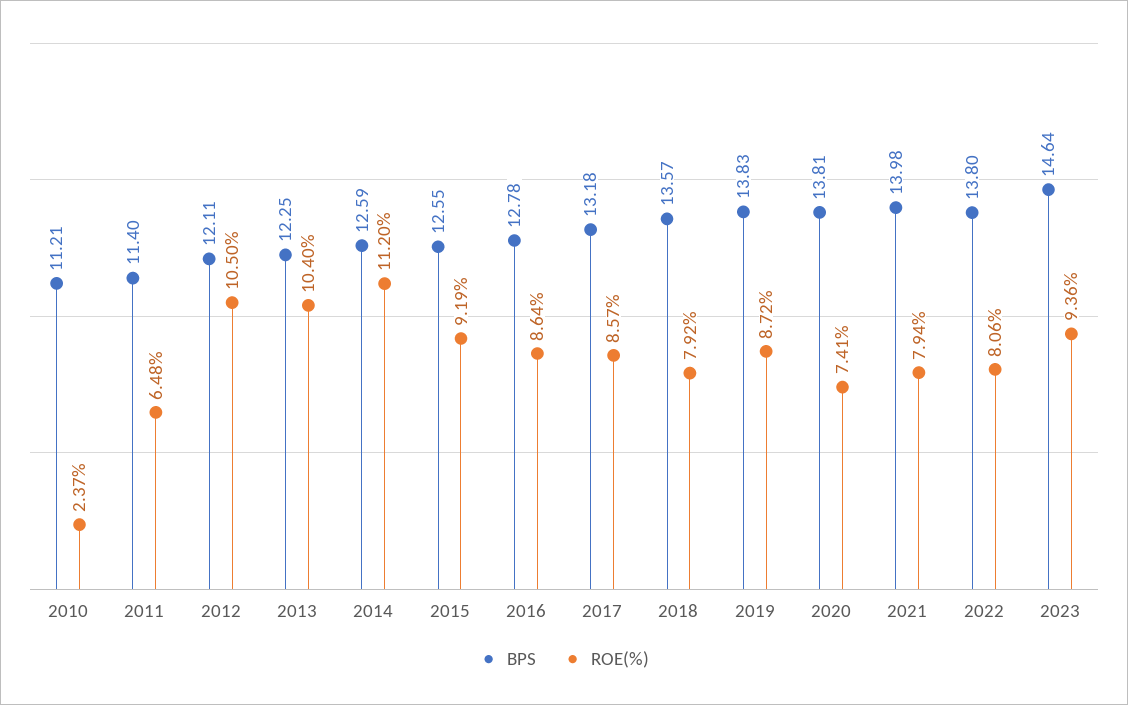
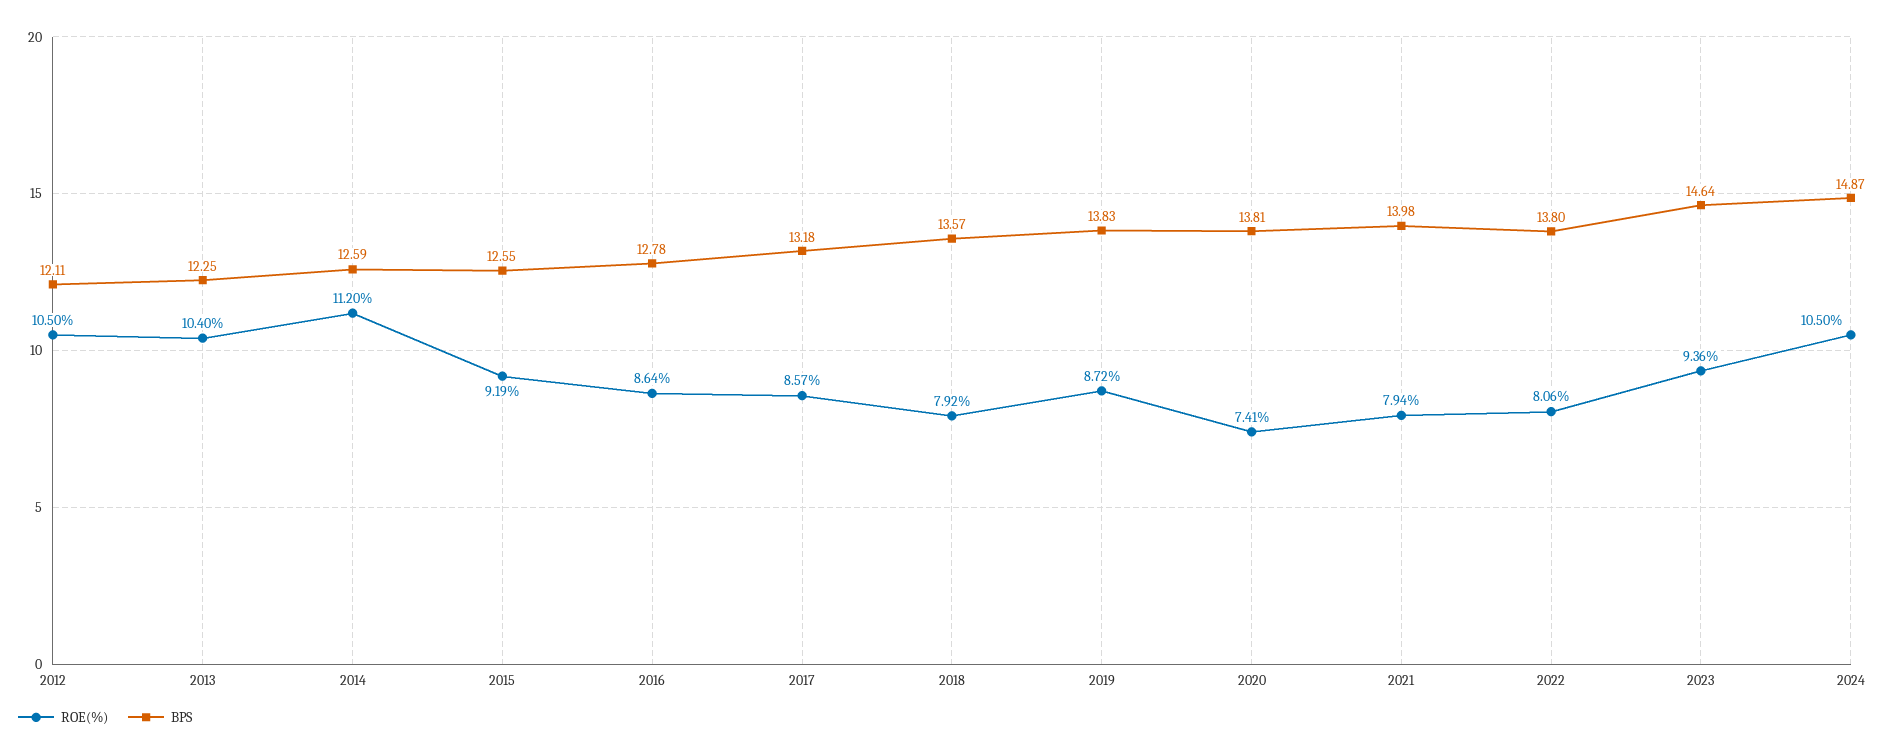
BPS, 2010: 11.21 -> none
ROE(%), 2010: 2.37 -> none
BPS, 2011: 11.4 -> none
ROE(%), 2011: 6.48 -> none
ROE(%), 2024: none -> 10.5
BPS, 2024: none -> 14.87

